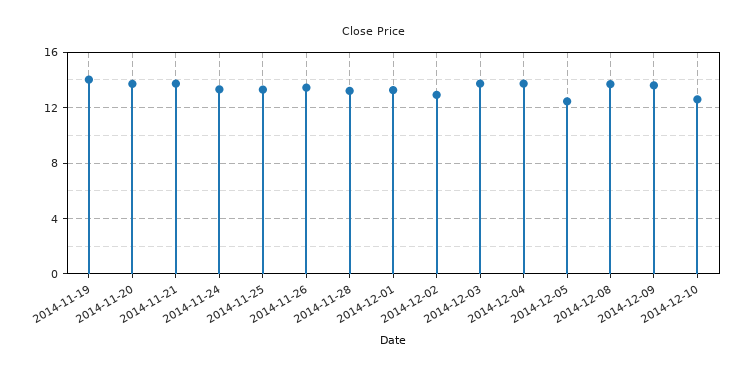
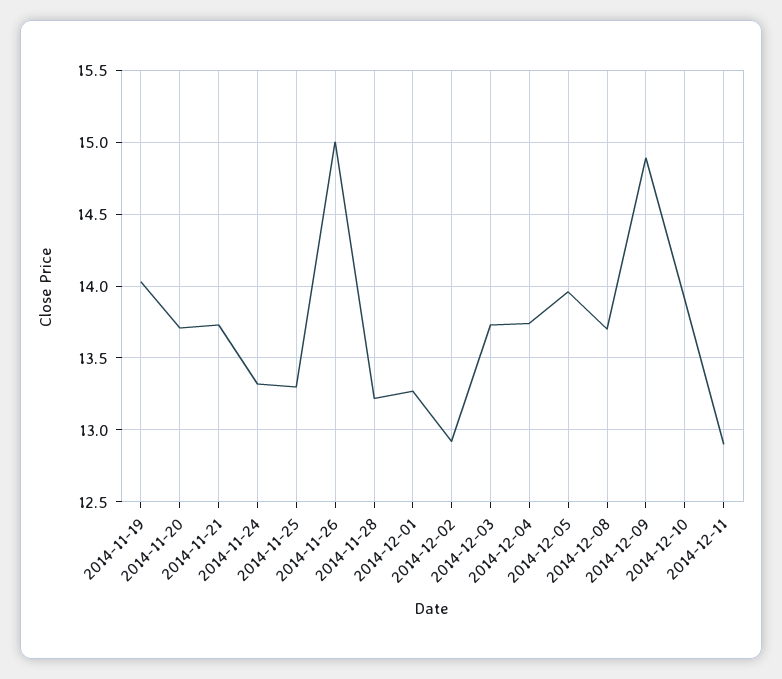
2014-11-26: 13.5 -> 15
2014-12-05: 12.5 -> 13.95
2014-12-09: 13.5 -> 14.9
2014-12-10: 12.5 -> 13.9
2014-12-11: none -> 12.9

